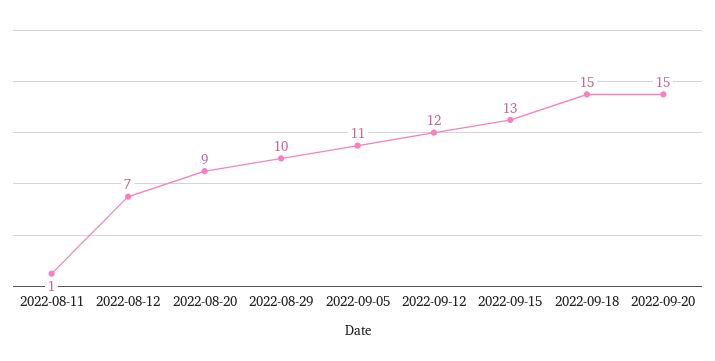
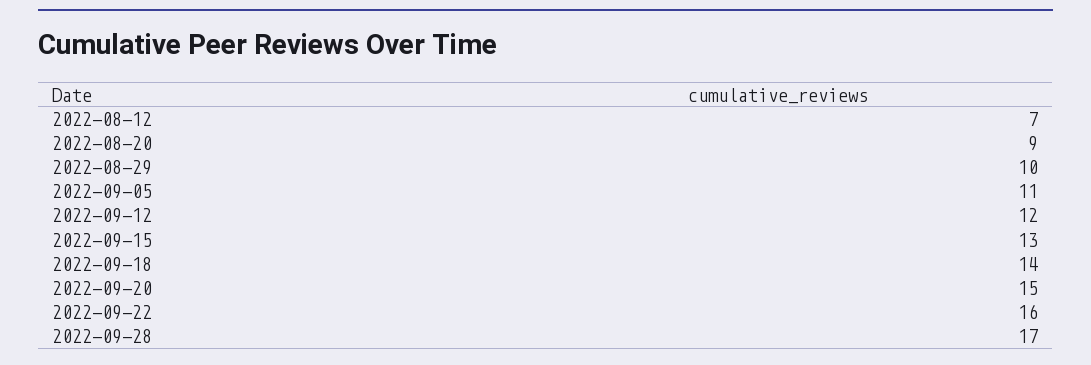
2022-08-11: 1 -> none
2022-09-18: 15 -> 14
2022-09-22: none -> 16
2022-09-28: none -> 17

